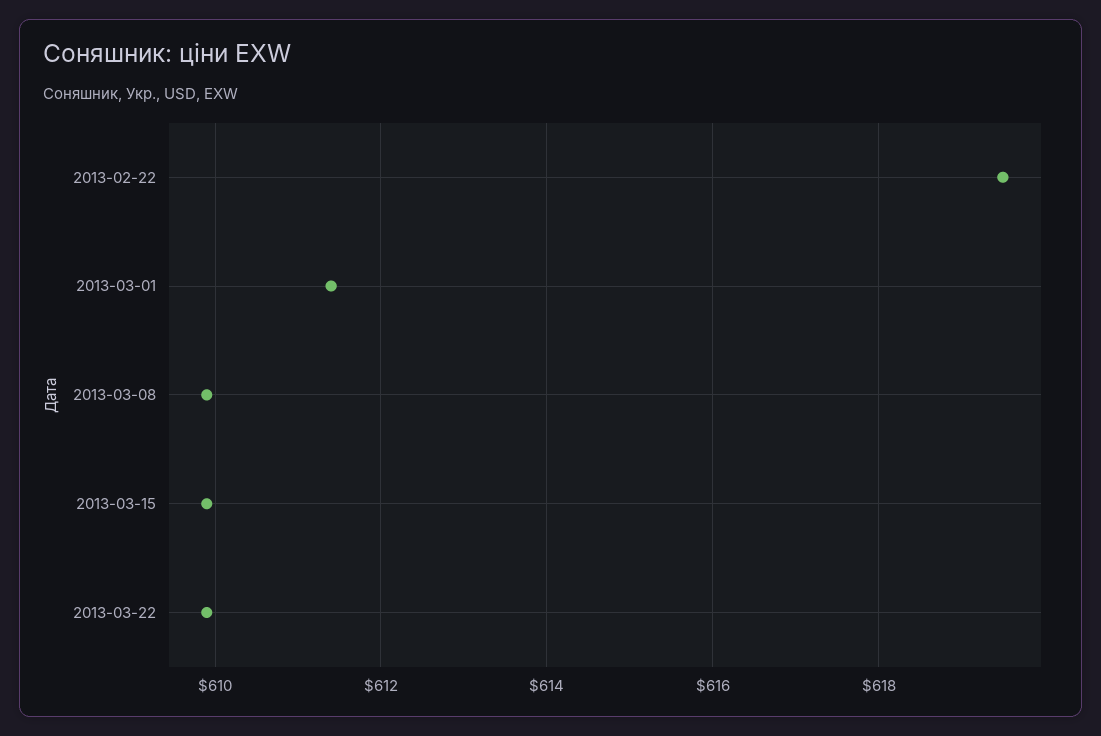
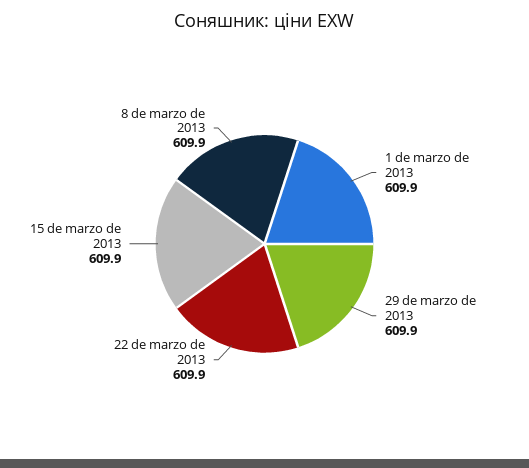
2013-02-22: 619.5 -> none
2013-03-01: 611.5 -> 609.9
29 de marzo de 2013: none -> 609.9

